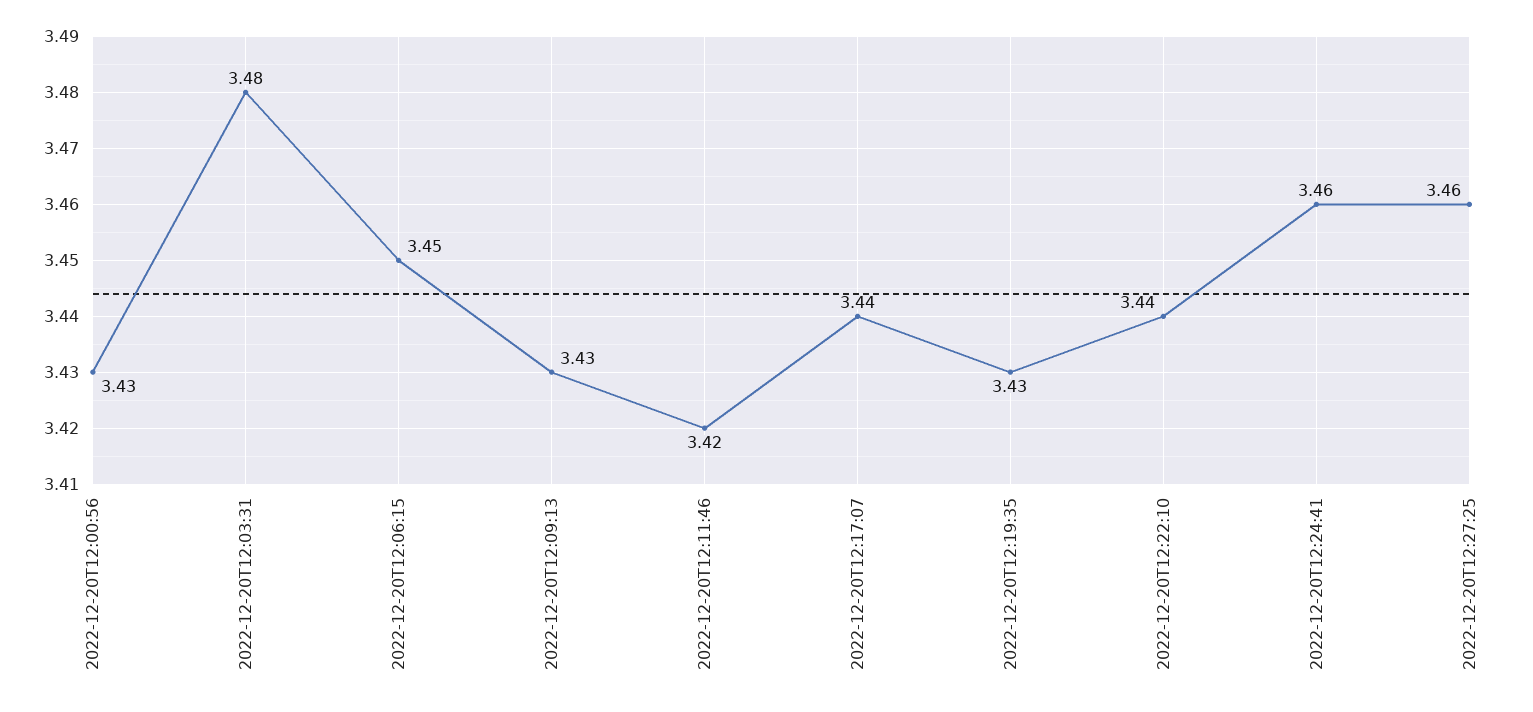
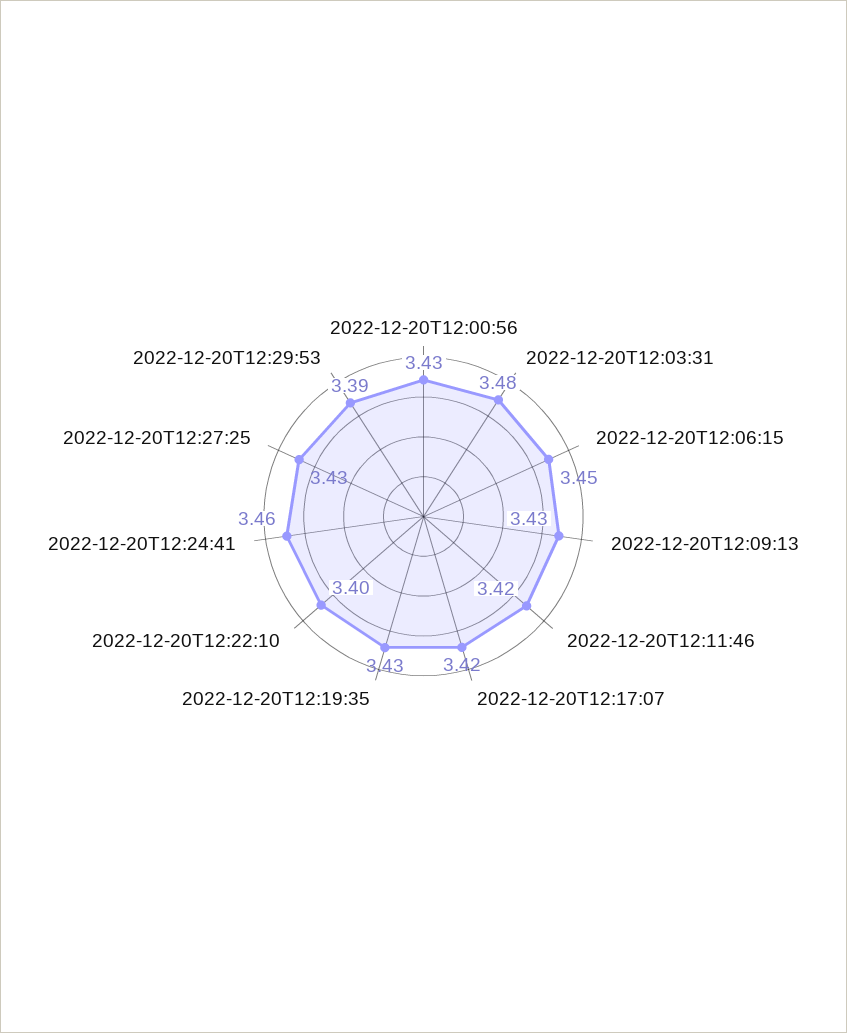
2022-12-20T12:17:07: 3.44 -> 3.42
2022-12-20T12:22:10: 3.44 -> 3.4
2022-12-20T12:27:25: 3.46 -> 3.43
2022-12-20T12:29:53: none -> 3.39

